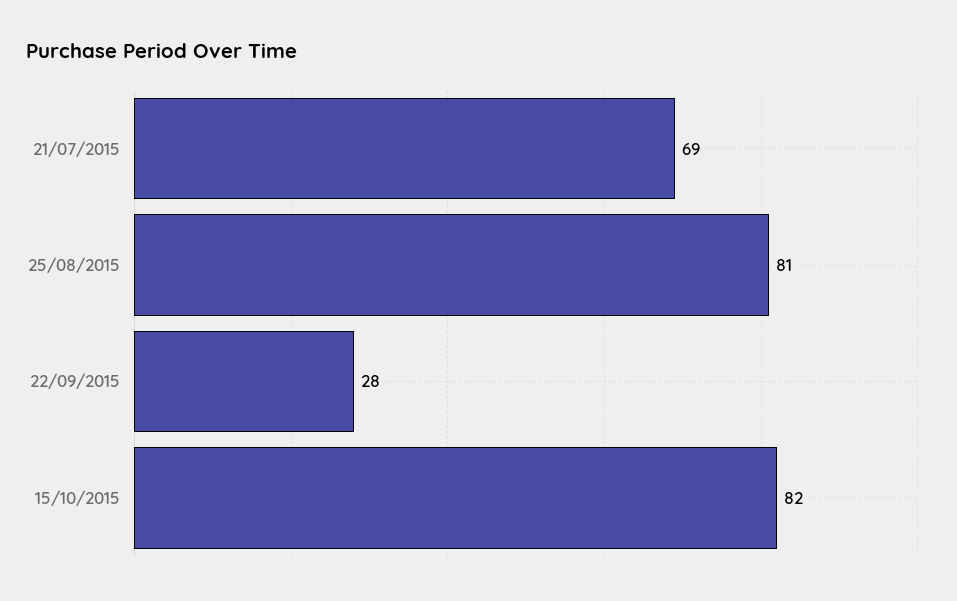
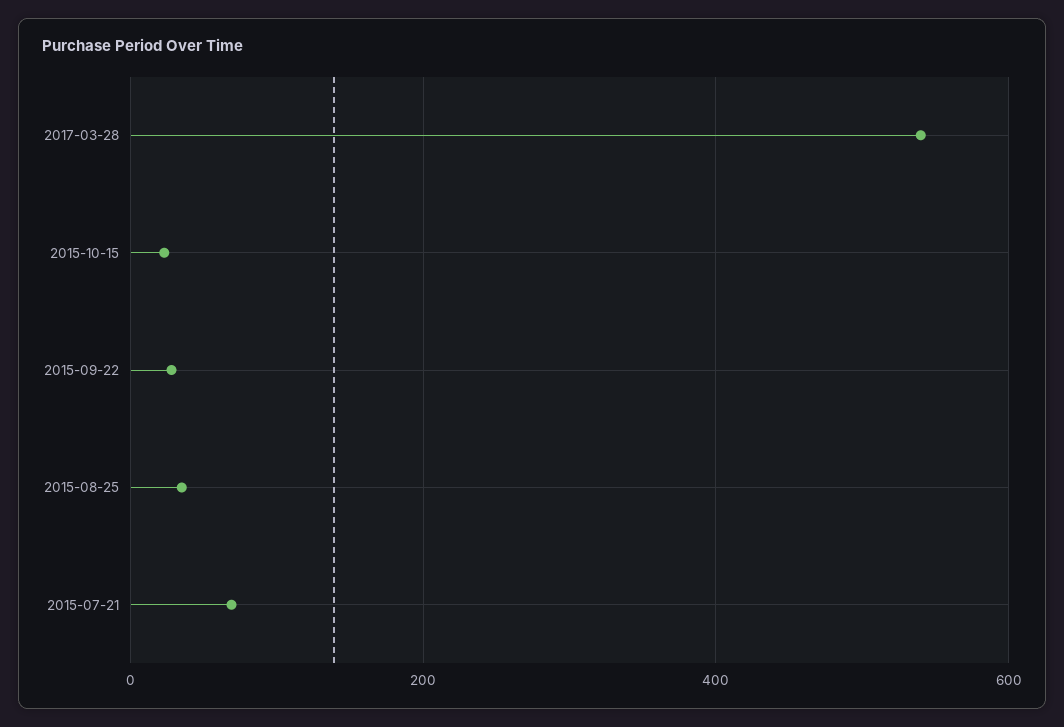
25/08/2015: 81 -> 40
15/10/2015: 82 -> 20
2017-03-28: none -> 540

